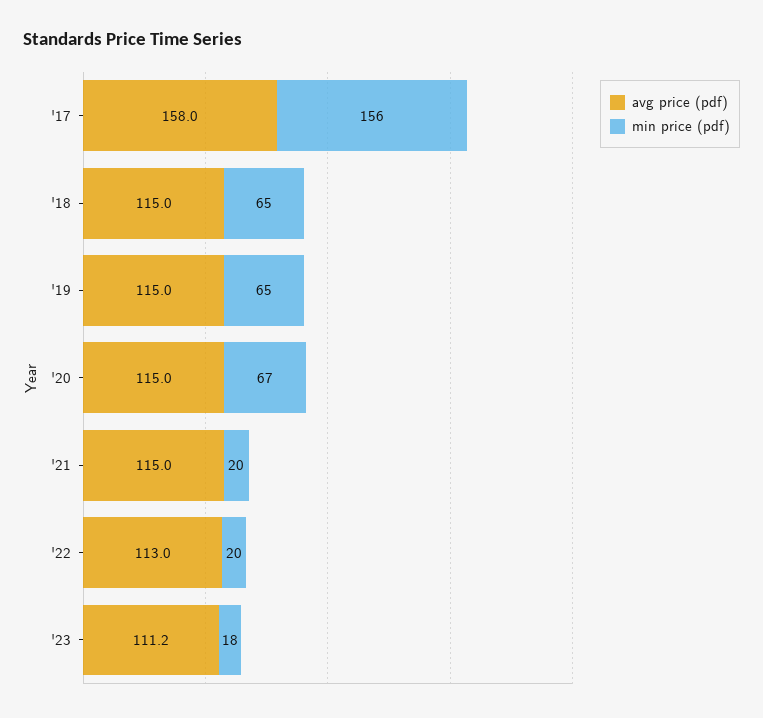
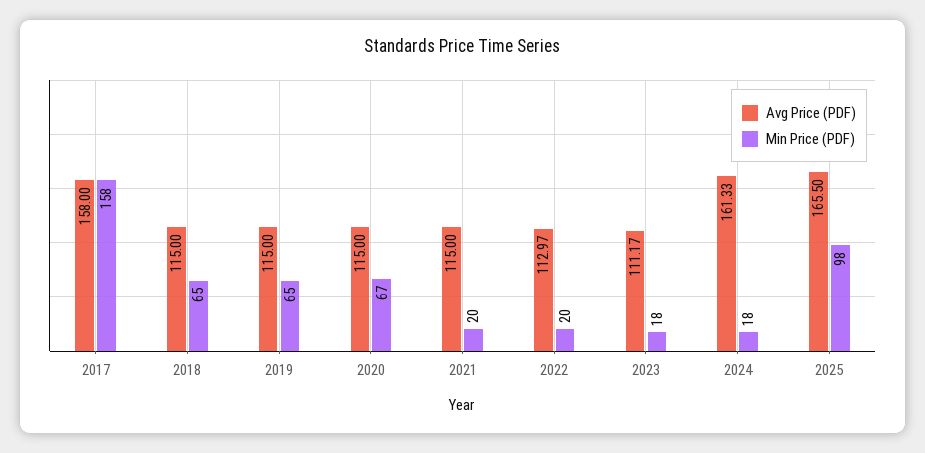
min price (pdf), '17: 156 -> 158
avg price (pdf), 2024: none -> 161.33
min price (pdf), 2024: none -> 18
avg price (pdf), 2025: none -> 165.5
min price (pdf), 2025: none -> 98

